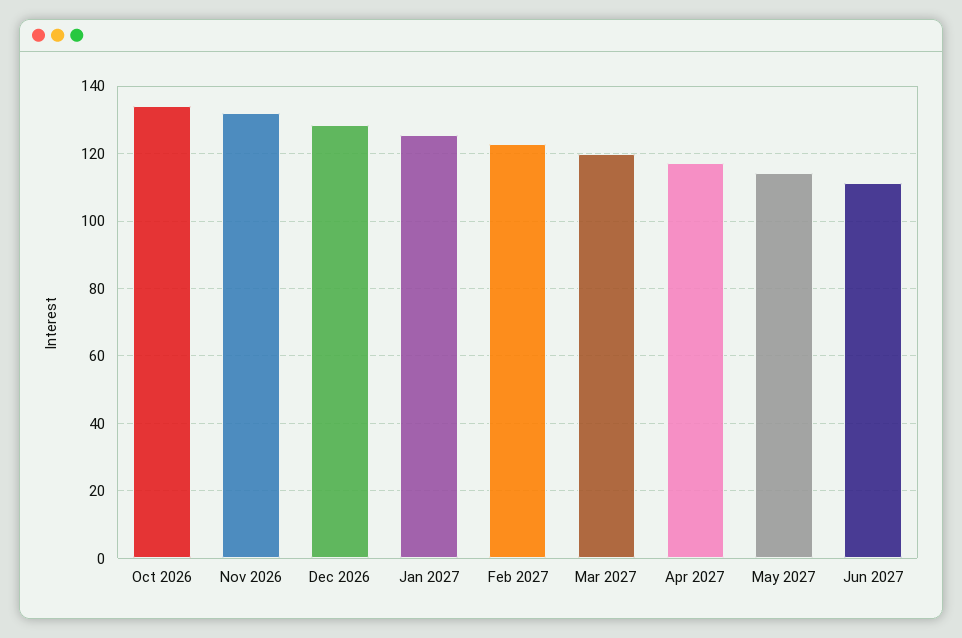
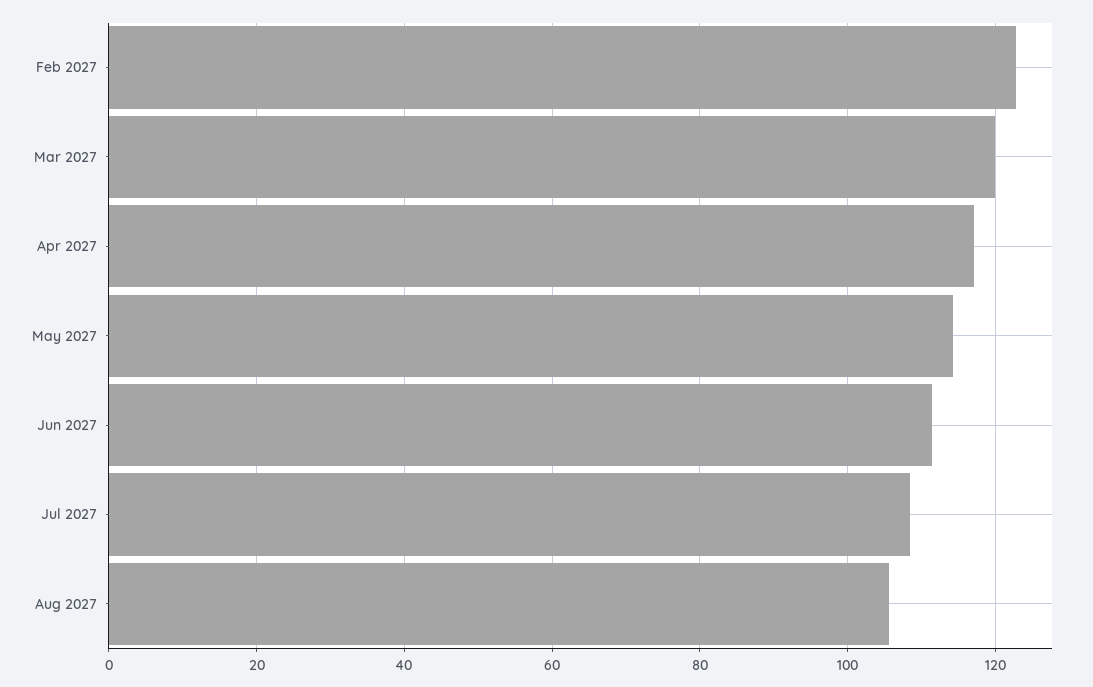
Oct 2026: 134 -> none
Nov 2026: 132 -> none
Dec 2026: 128 -> none
Jan 2027: 126 -> none
Jul 2027: none -> 108
Aug 2027: none -> 106

